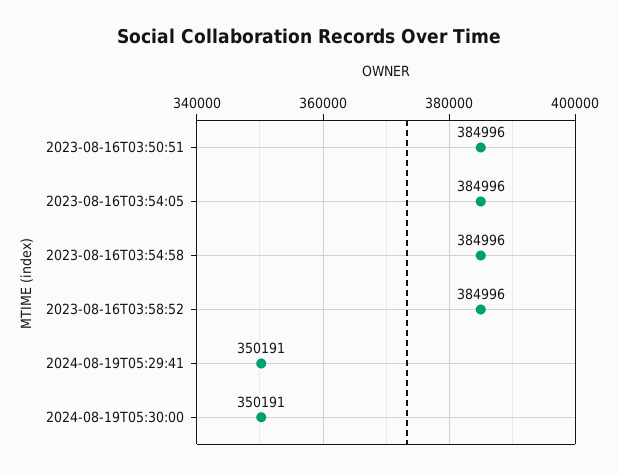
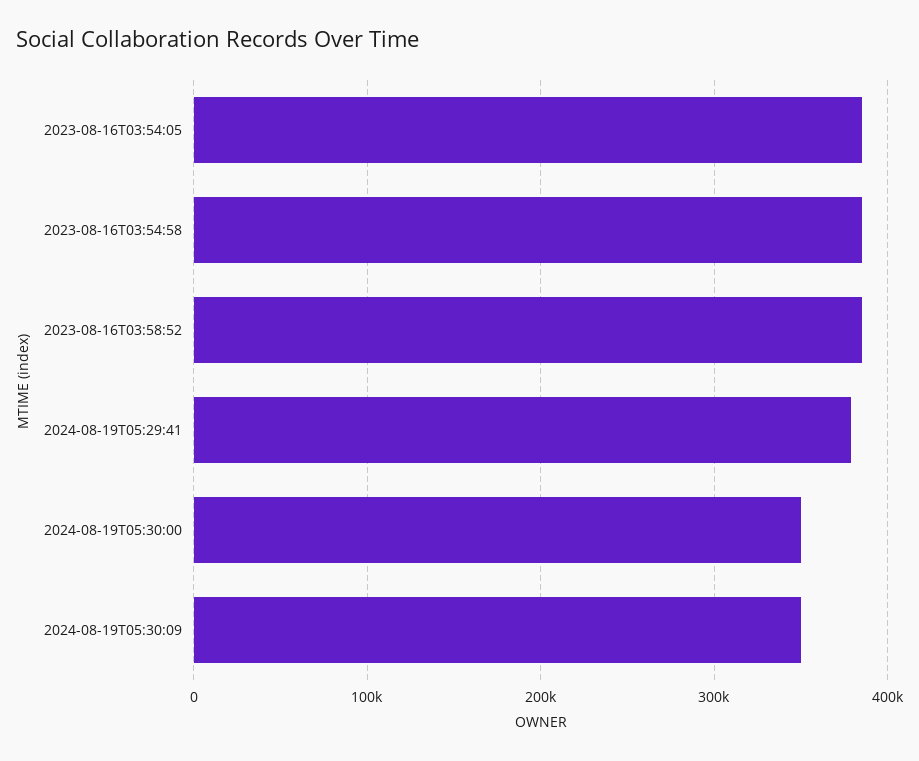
2023-08-16T03:50:51: 384996 -> none
2024-08-19T05:29:41: 350191 -> 380000
2024-08-19T05:30:09: none -> 350000

